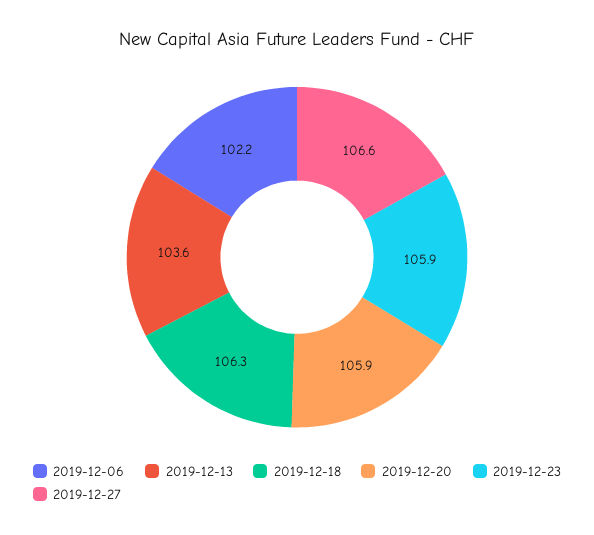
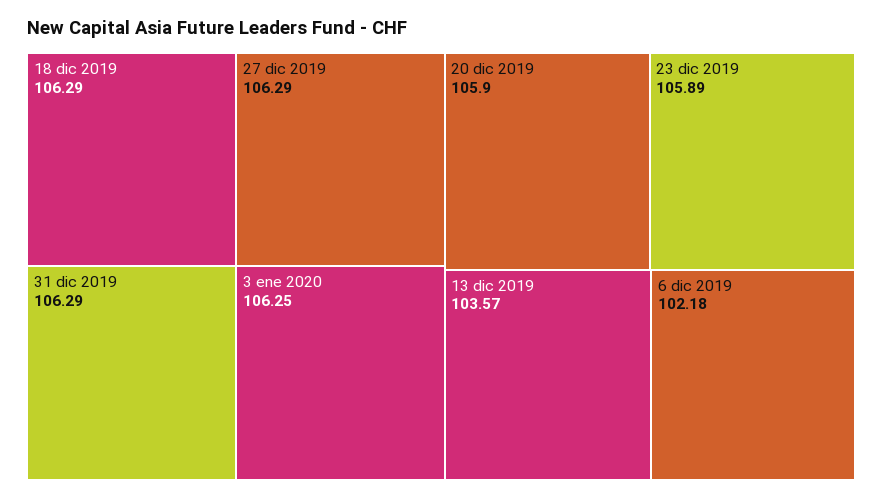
2019-12-27: 106.6 -> 106.29
31 dic 2019: none -> 106.29
3 ene 2020: none -> 106.25

